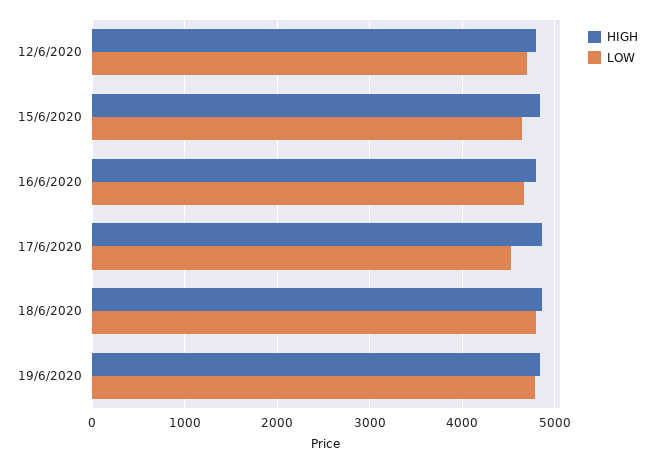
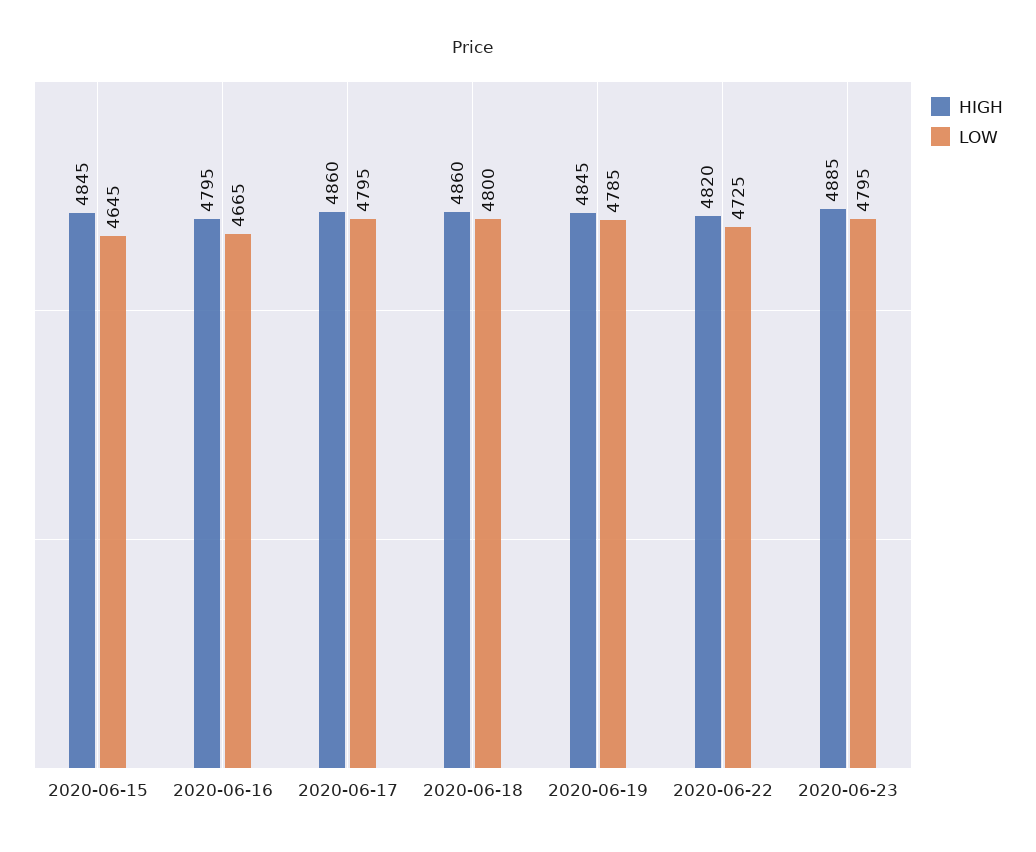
HIGH, 12/6/2020: 4800 -> none
LOW, 12/6/2020: 4700 -> none
LOW, 17/6/2020: 4500 -> 4795
HIGH, 2020-06-22: none -> 4820
LOW, 2020-06-22: none -> 4725
HIGH, 2020-06-23: none -> 4885
LOW, 2020-06-23: none -> 4795

